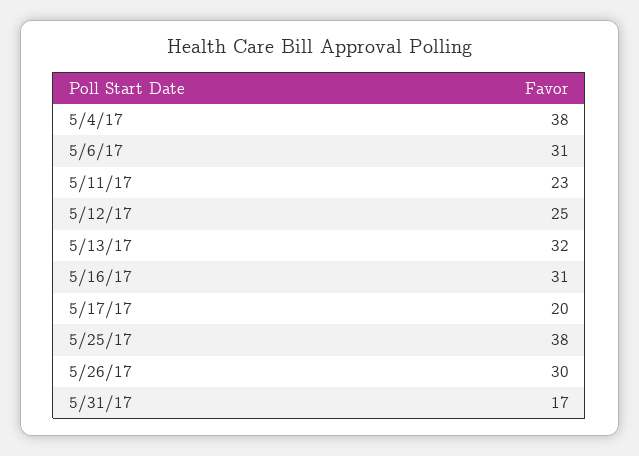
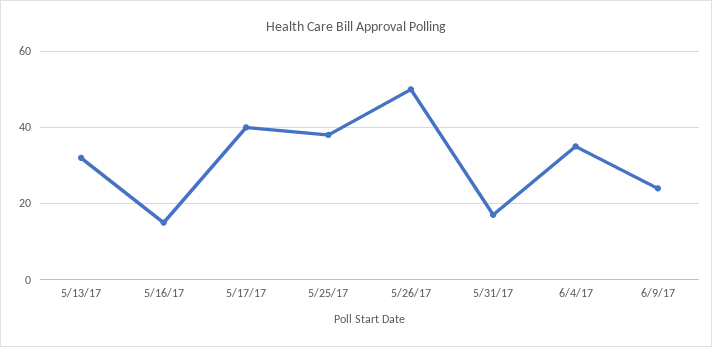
5/4/17: 38 -> none
5/6/17: 31 -> none
5/11/17: 23 -> none
5/12/17: 25 -> none
5/16/17: 31 -> 15
5/17/17: 20 -> 40
5/26/17: 30 -> 50
6/4/17: none -> 35
6/9/17: none -> 25

